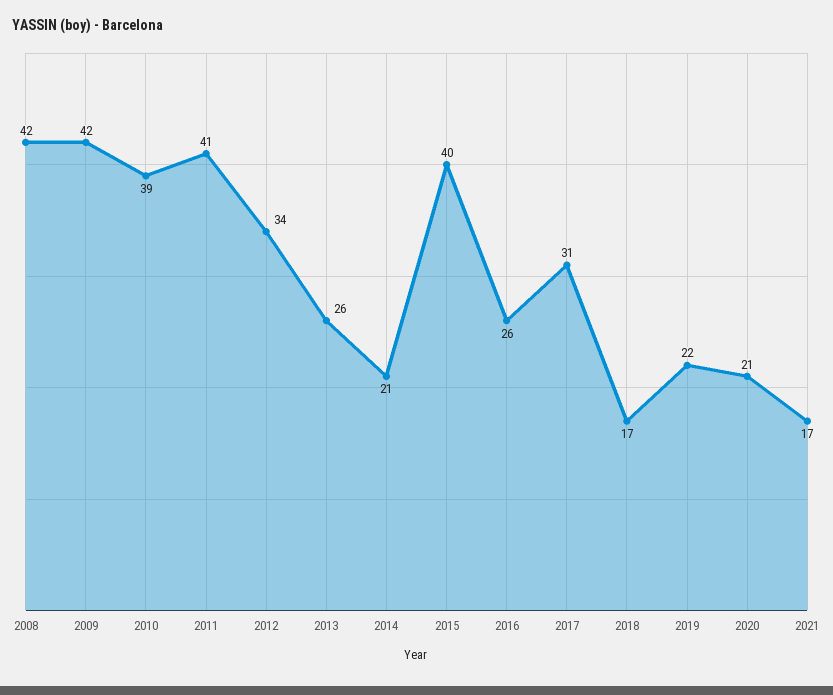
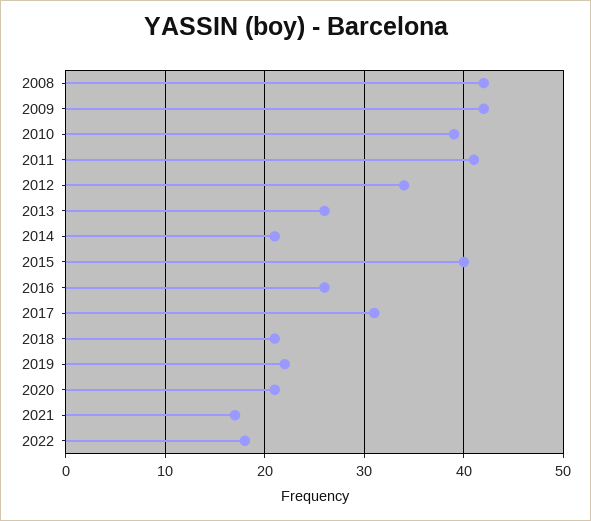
2018: 17 -> 21
2022: none -> 18

